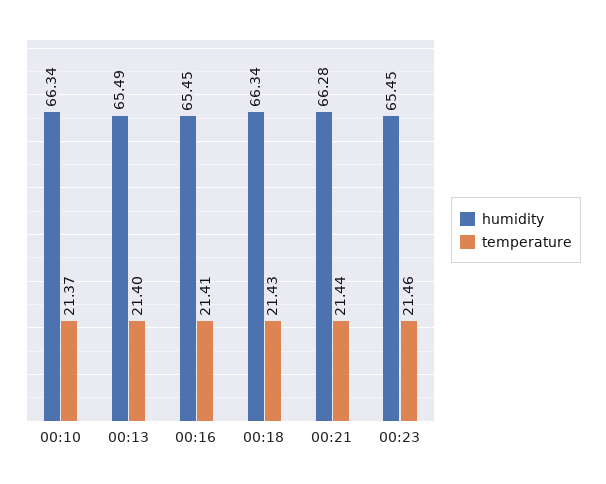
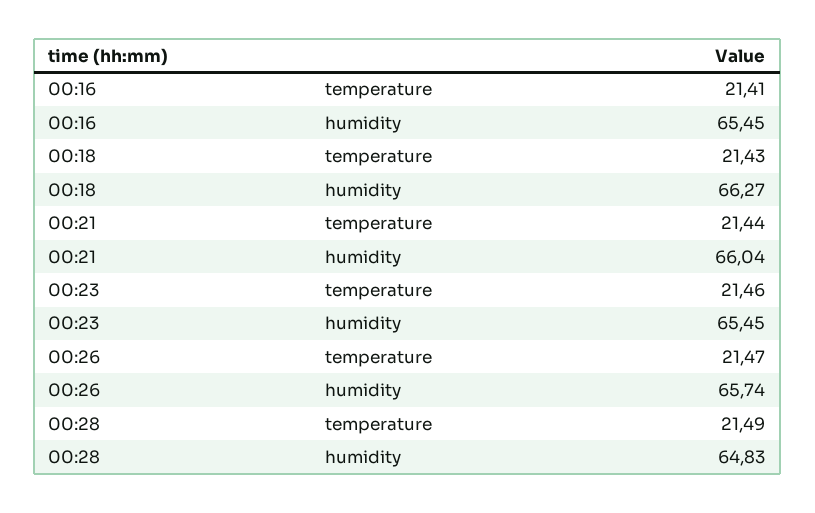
humidity, 00:10: 66.34 -> none
temperature, 00:10: 21.37 -> none
humidity, 00:13: 65.49 -> none
temperature, 00:13: 21.4 -> none
humidity, 00:18: 66.34 -> 66.27
humidity, 00:21: 66.28 -> 66.04
temperature, 00:26: none -> 21.47
humidity, 00:26: none -> 65.74
temperature, 00:28: none -> 21.49
humidity, 00:28: none -> 64.83

